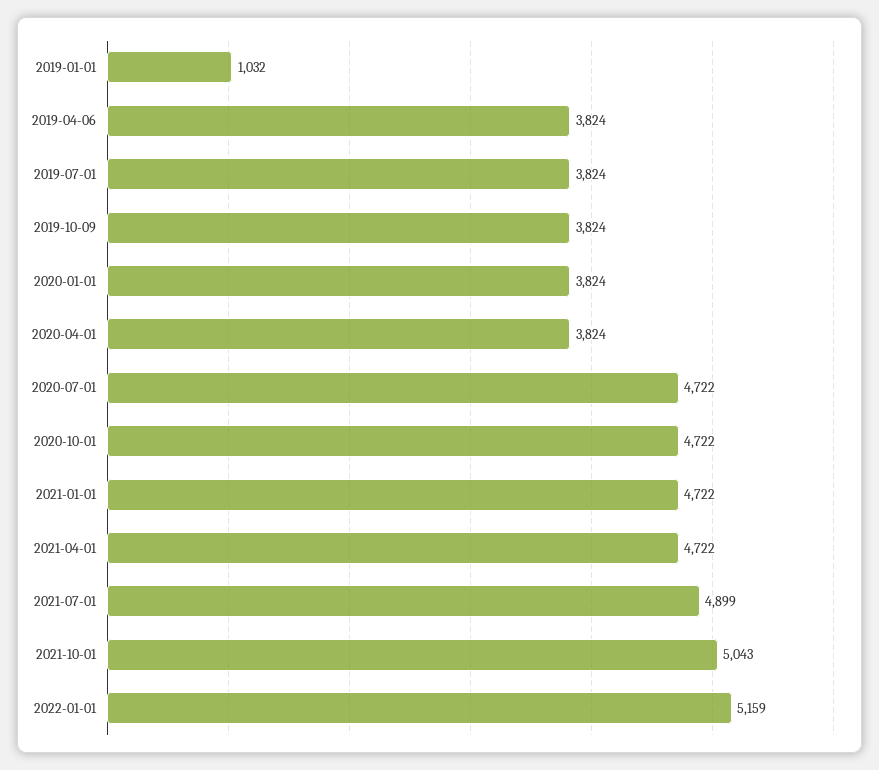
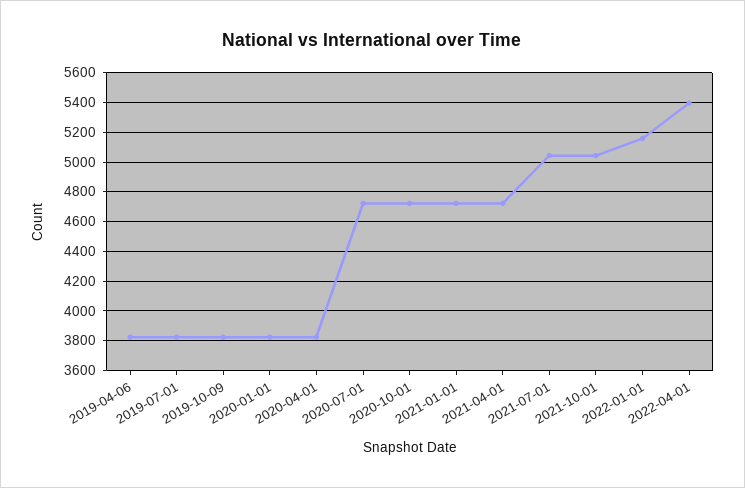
2019-01-01: 1032 -> none
2021-07-01: 4899 -> 5050
2022-04-01: none -> 5400

